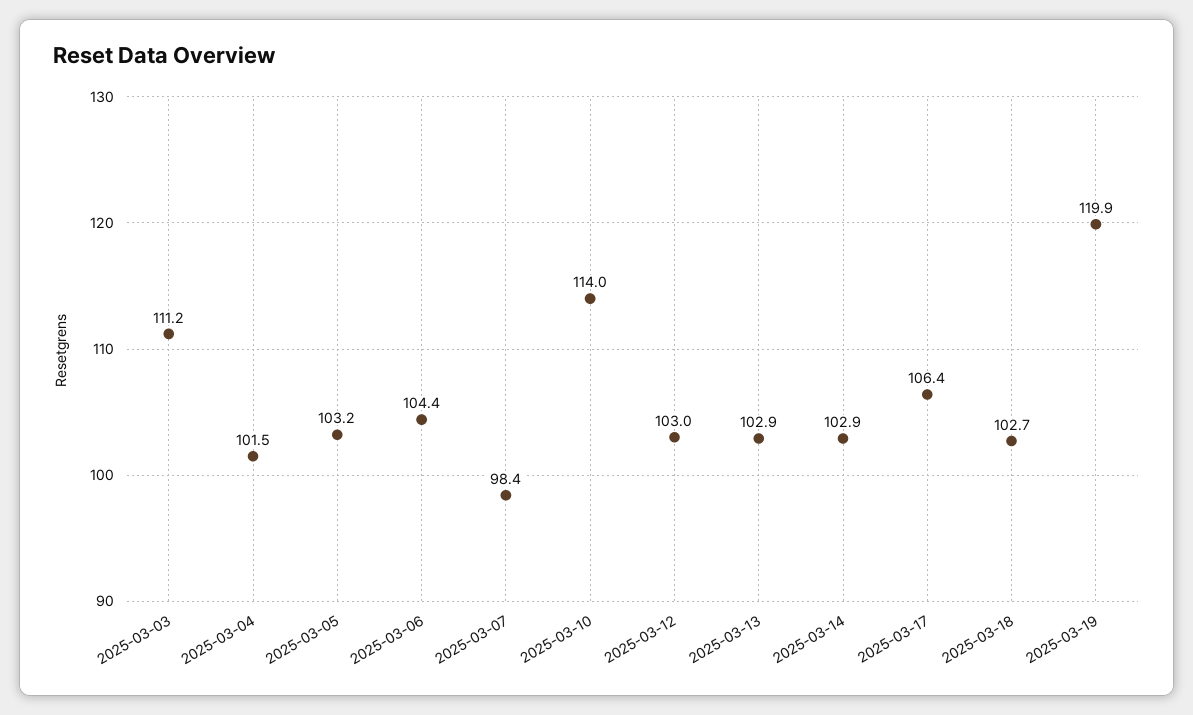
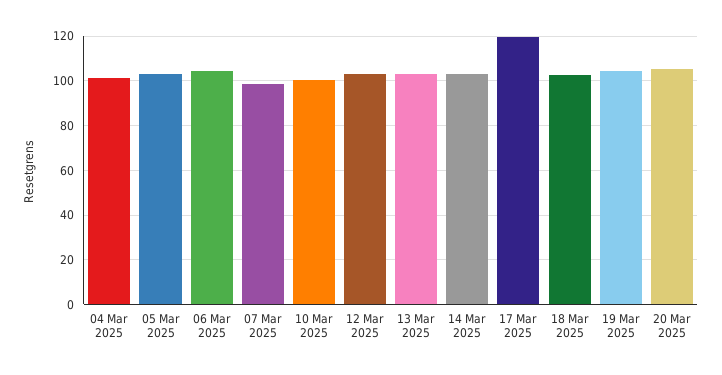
2025-03-03: 111.2 -> none
2025-03-10: 114 -> 100
2025-03-17: 106.4 -> 120
2025-03-19: 119.9 -> 105
20 Mar 2025: none -> 105

